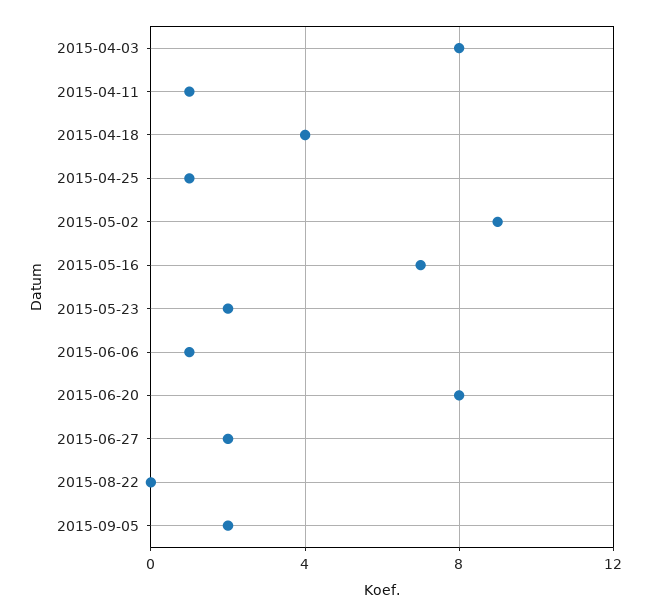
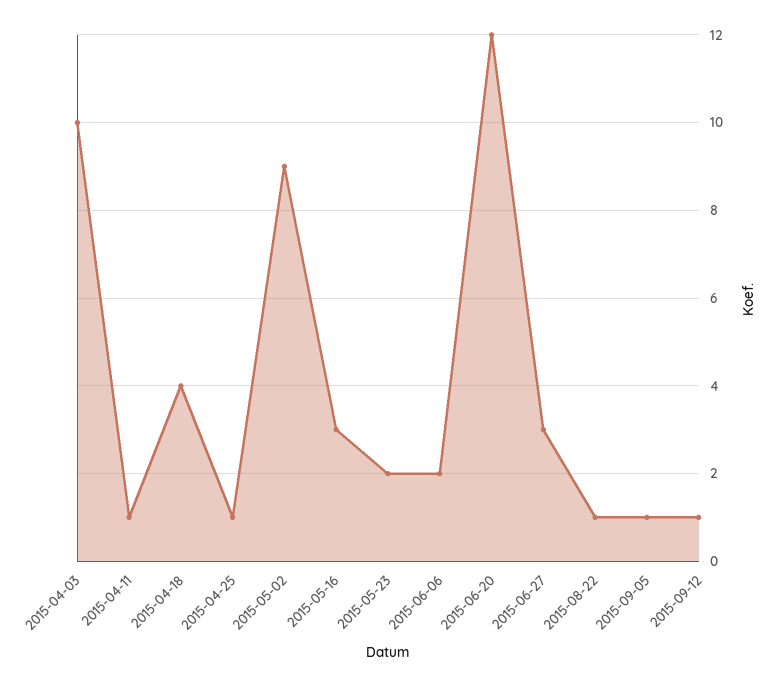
2015-04-03: 8 -> 10
2015-05-16: 7 -> 3
2015-06-06: 1 -> 2
2015-06-20: 8 -> 12
2015-06-27: 2 -> 3
2015-08-22: 0 -> 1
2015-09-05: 2 -> 1
2015-09-12: none -> 1

